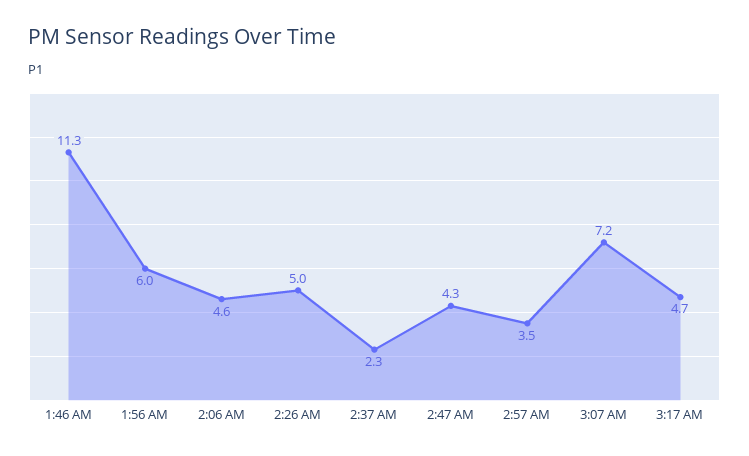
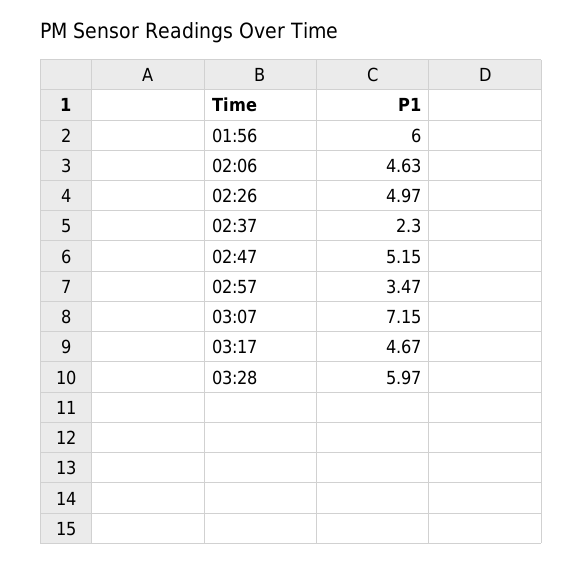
1:46 AM: 11.3 -> none
2:47 AM: 4.3 -> 5.15
03:28: none -> 5.97

